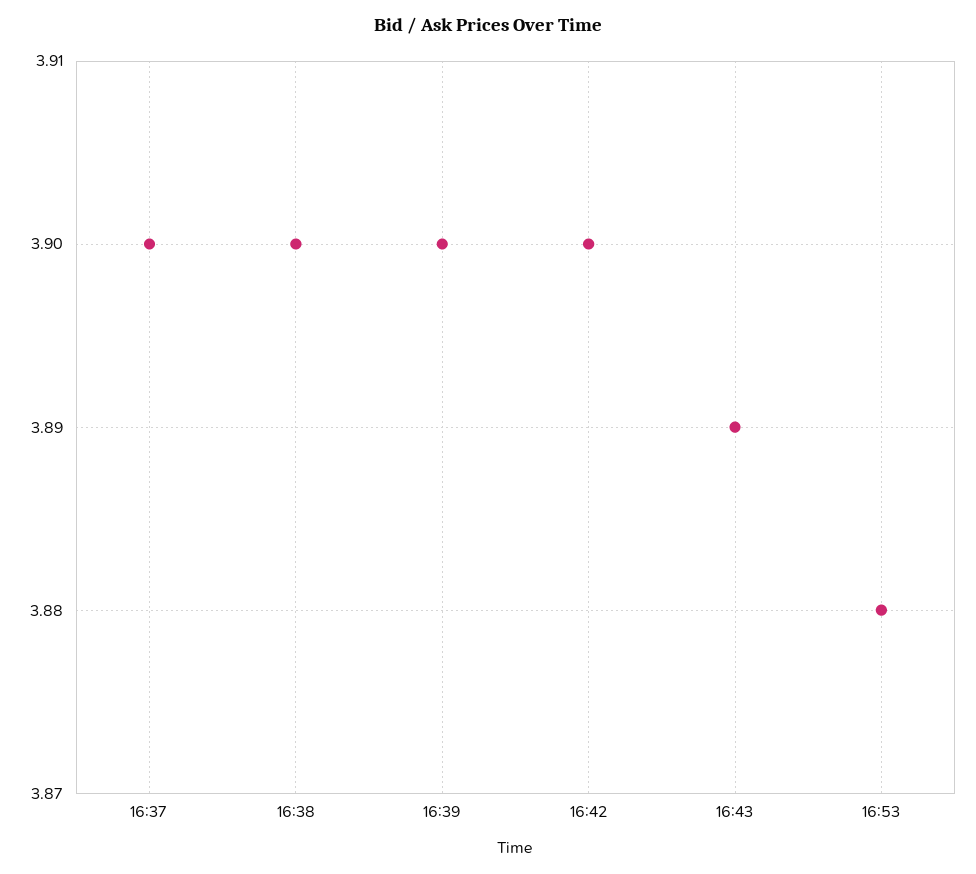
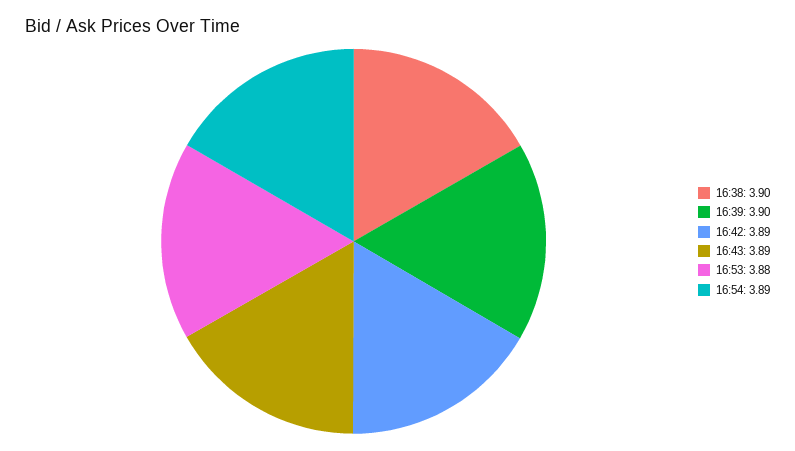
16:37: 3.9 -> none
16:42: 3.9 -> 3.89
16:54: none -> 3.89

